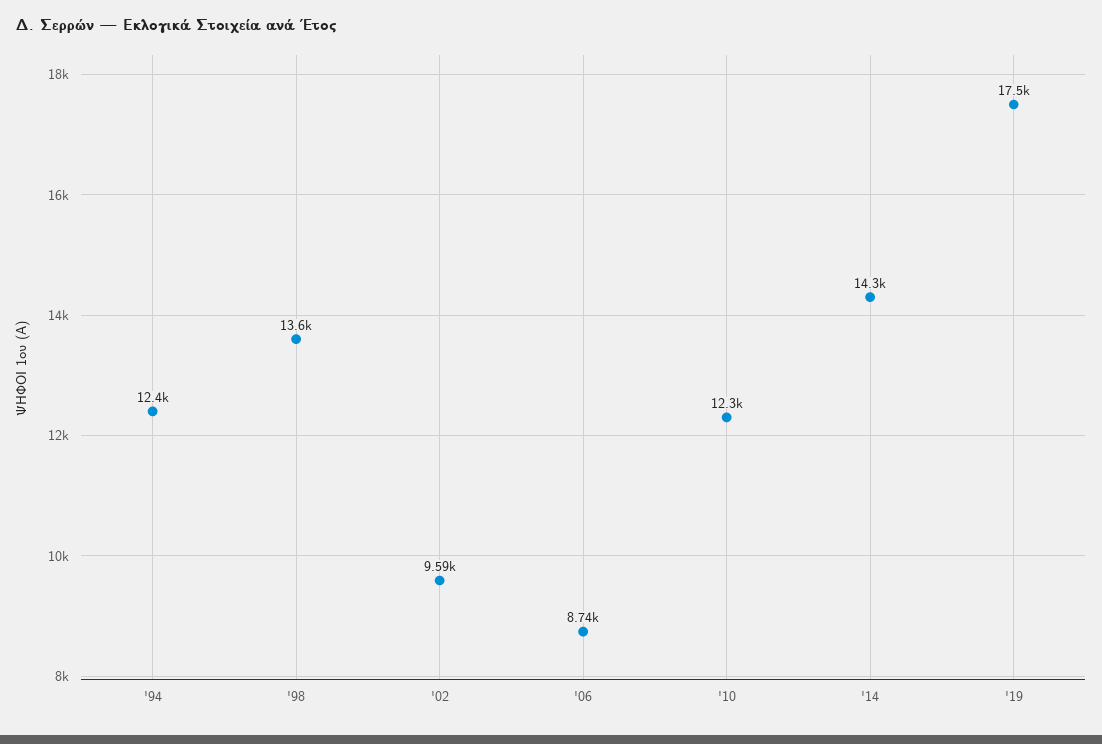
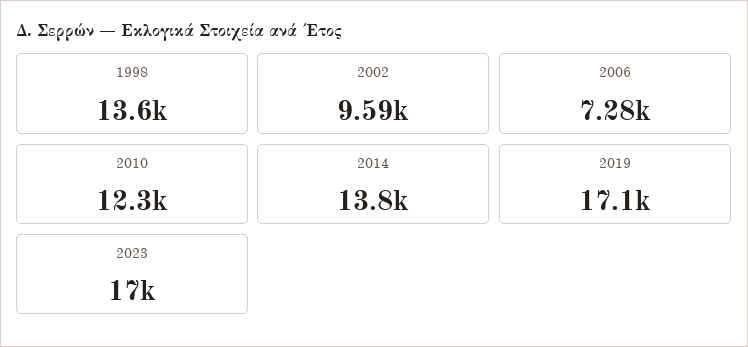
'94: 12400 -> none
'06: 8740 -> 7280
'14: 14300 -> 13800
'19: 17500 -> 17100
2023: none -> 17000

